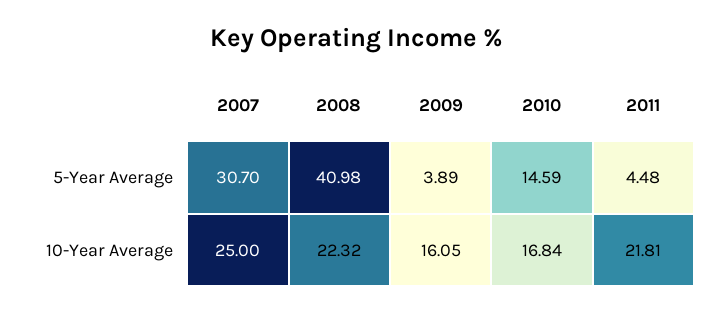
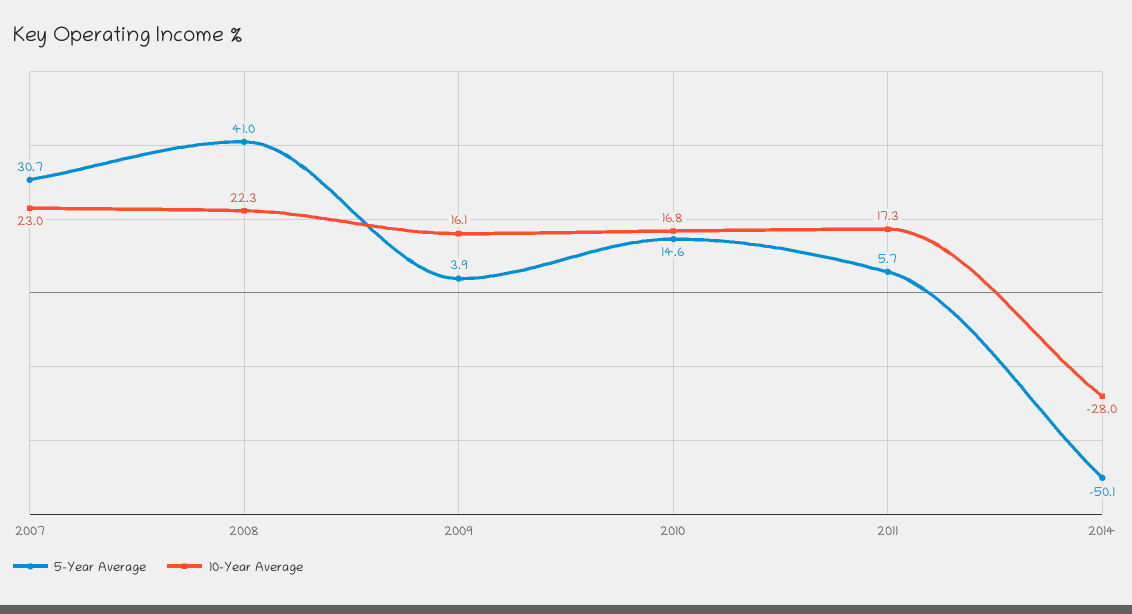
5-Year Average, 2011: 4.48 -> 5.7
10-Year Average, 2007: 25 -> 23
10-Year Average, 2011: 21.81 -> 17.3
5-Year Average, 2014: none -> -50.1
10-Year Average, 2014: none -> -28

